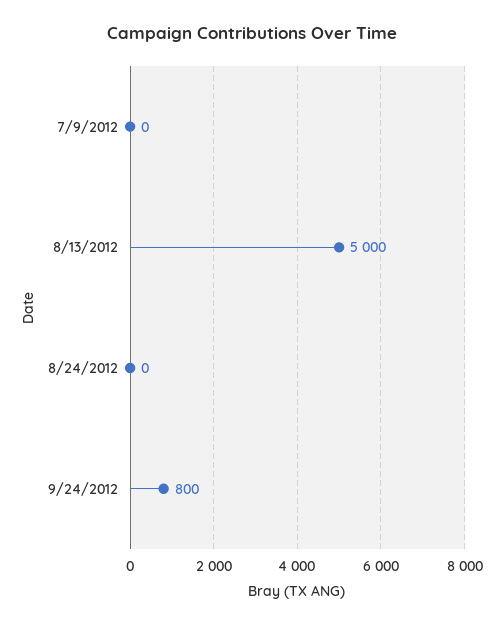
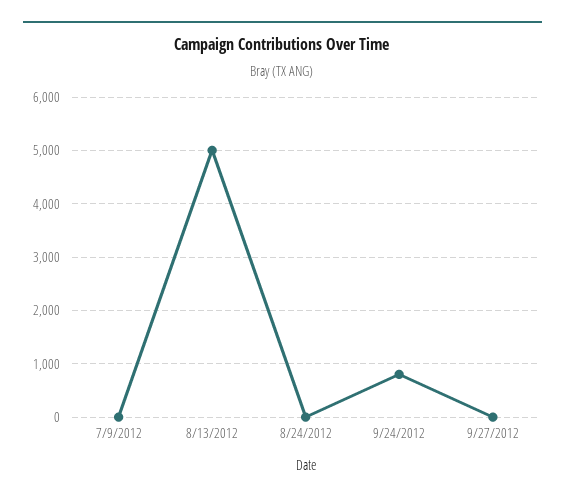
9/27/2012: none -> 0

